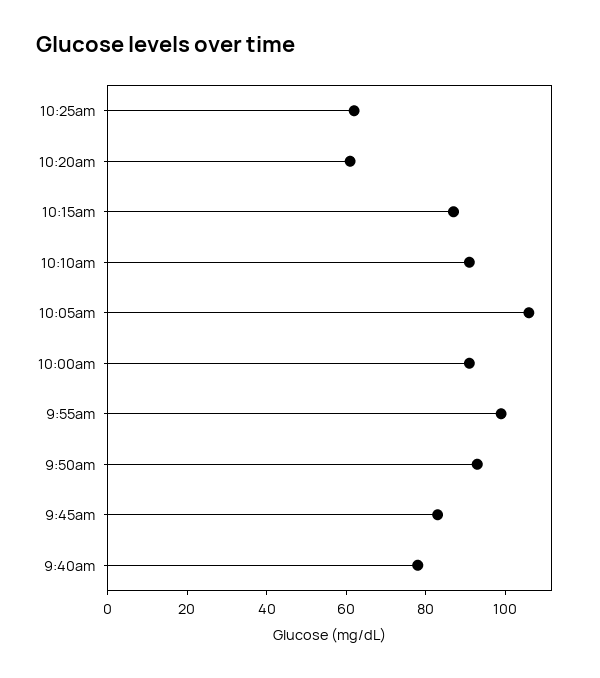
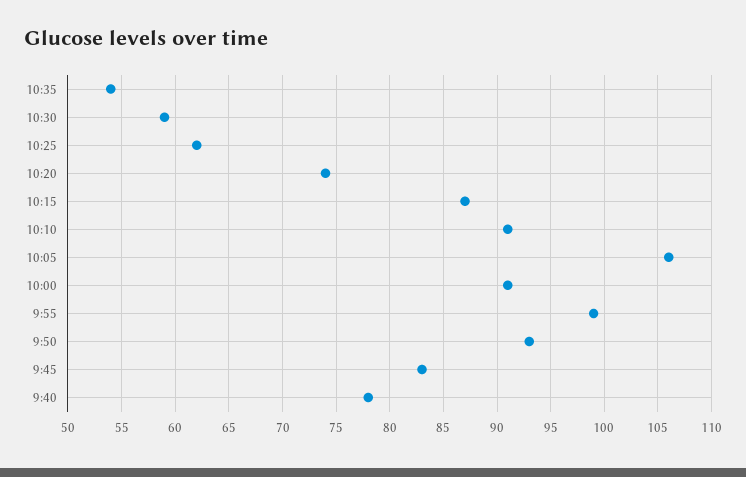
10:20am: 60 -> 74
10:35: none -> 54
10:30: none -> 59

